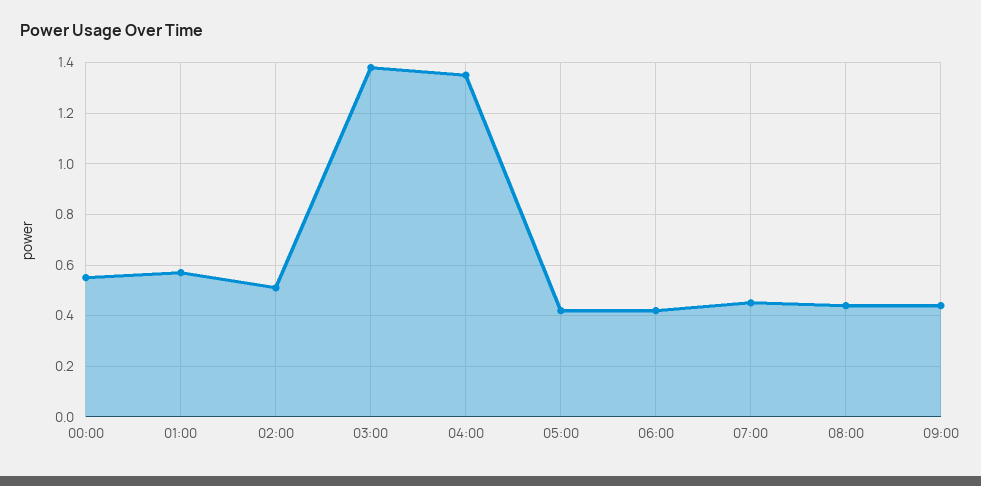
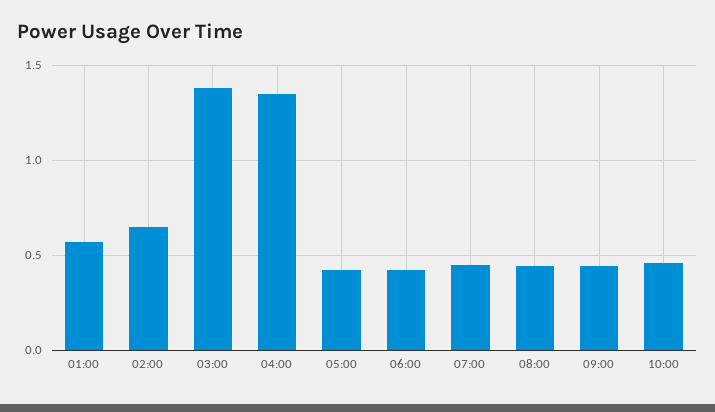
00:00: 0.55 -> none
02:00: 0.5 -> 0.65
10:00: none -> 0.45

